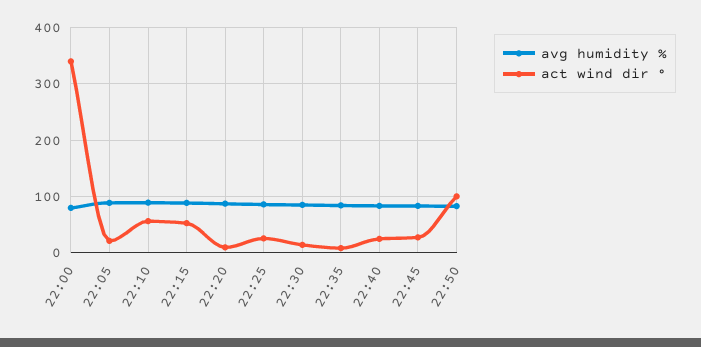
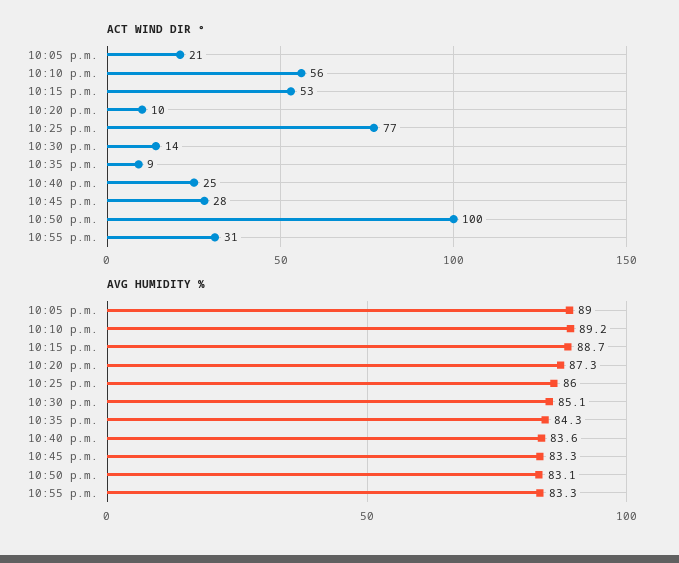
avg humidity %, 22:00: 80 -> none
act wind dir °, 22:00: 340 -> none
act wind dir °, 22:25: 20 -> 77
act wind dir °, 10:55 p.m.: none -> 31
avg humidity %, 10:55 p.m.: none -> 83.3

